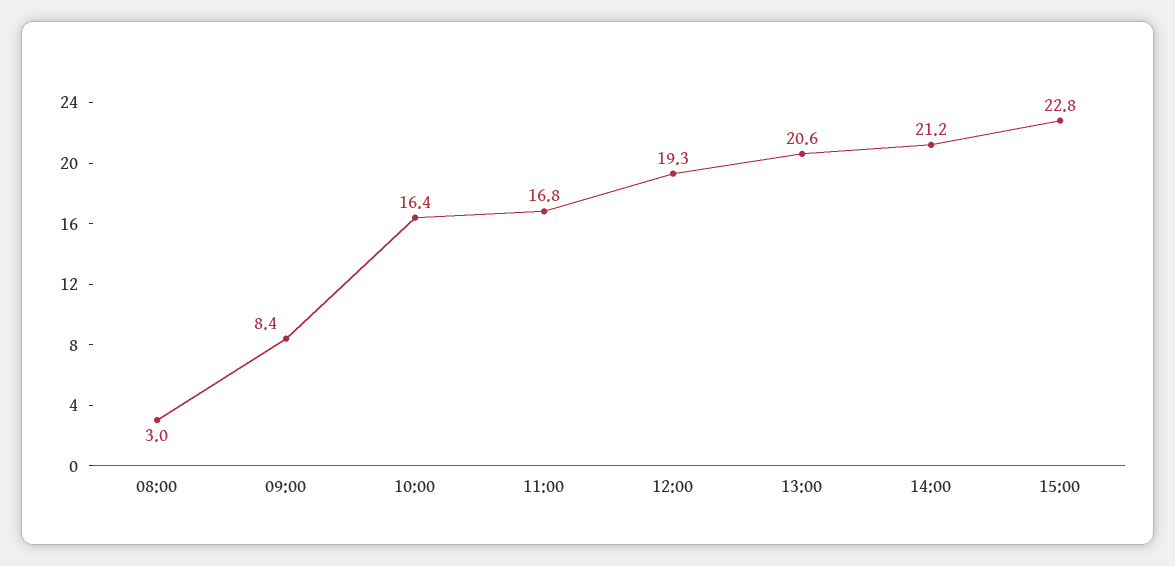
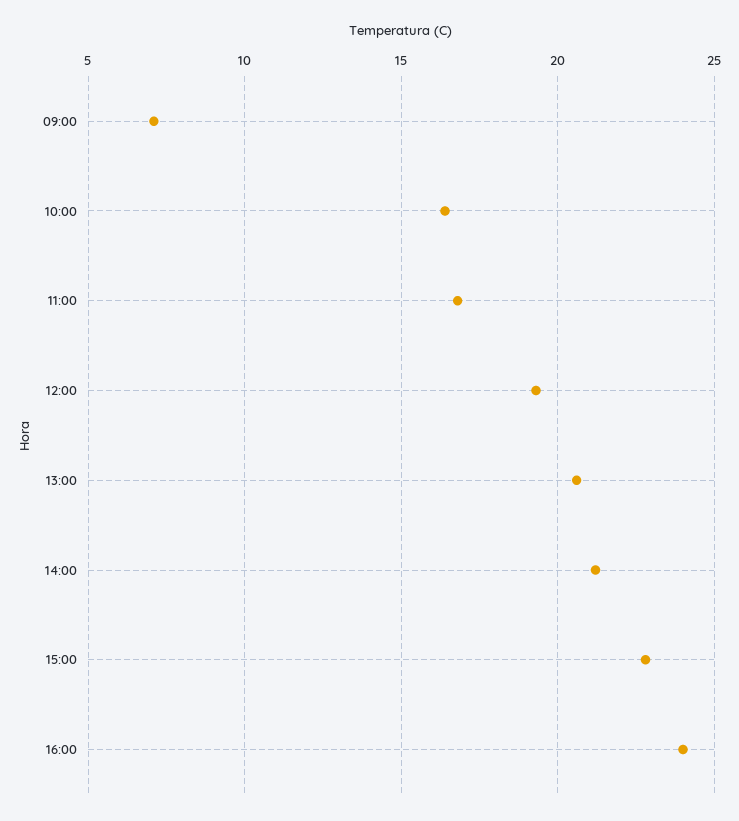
08:00: 3 -> none
09:00: 8.4 -> 7
16:00: none -> 24

